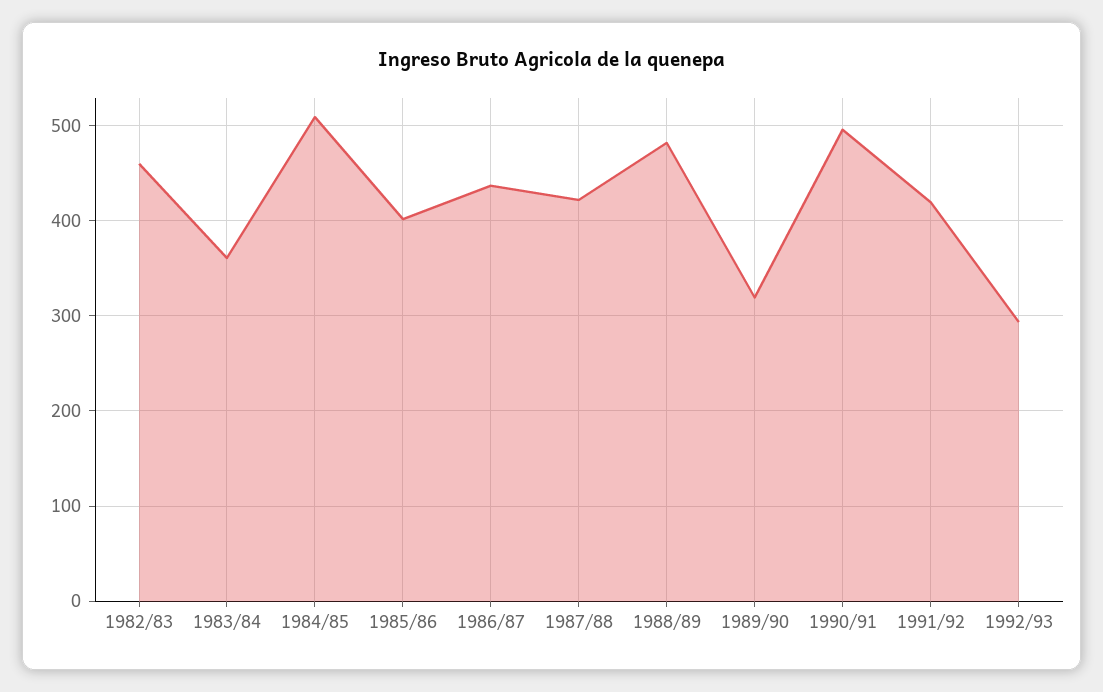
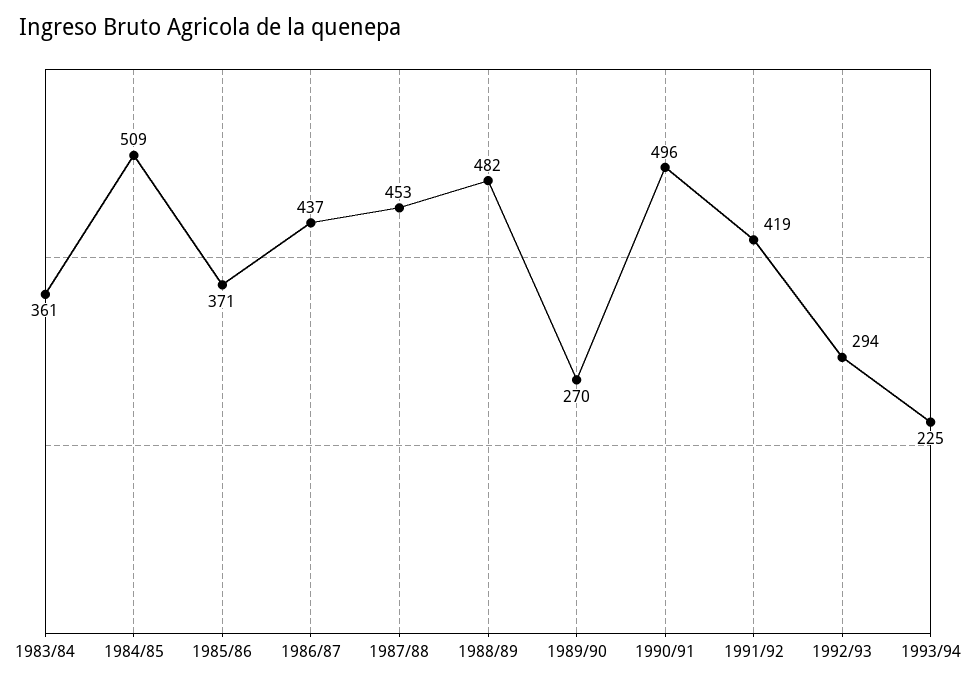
1982/83: 460 -> none
1985/86: 400 -> 371
1987/88: 420 -> 453
1989/90: 320 -> 270
1993/94: none -> 225

